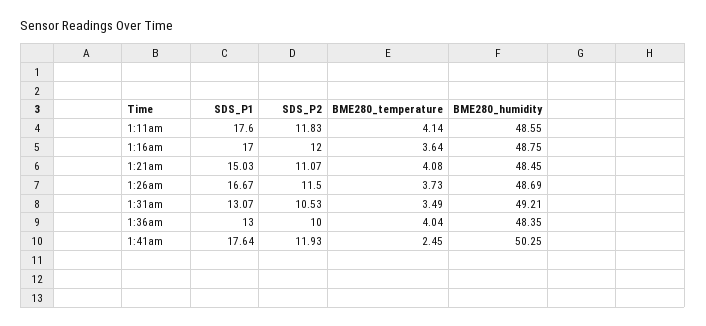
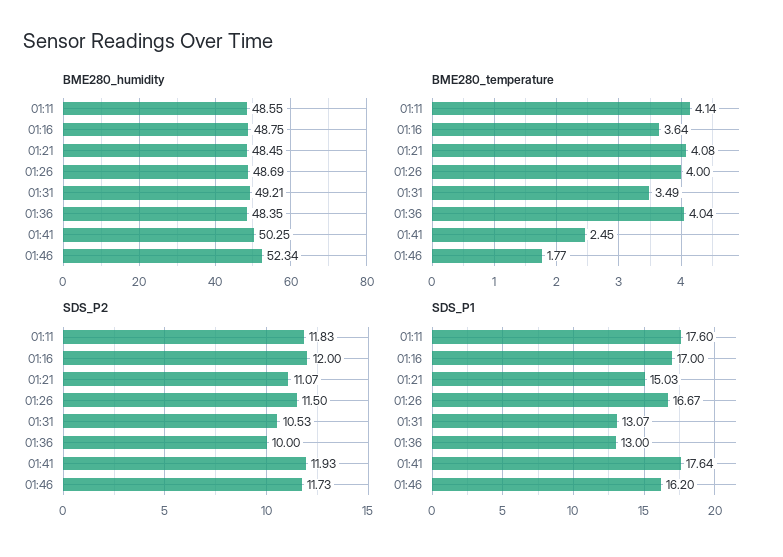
BME280_temperature, 1:26am: 3.73 -> 4
BME280_humidity, 01:46: none -> 52.34
BME280_temperature, 01:46: none -> 1.77
SDS_P2, 01:46: none -> 11.73
SDS_P1, 01:46: none -> 16.2

